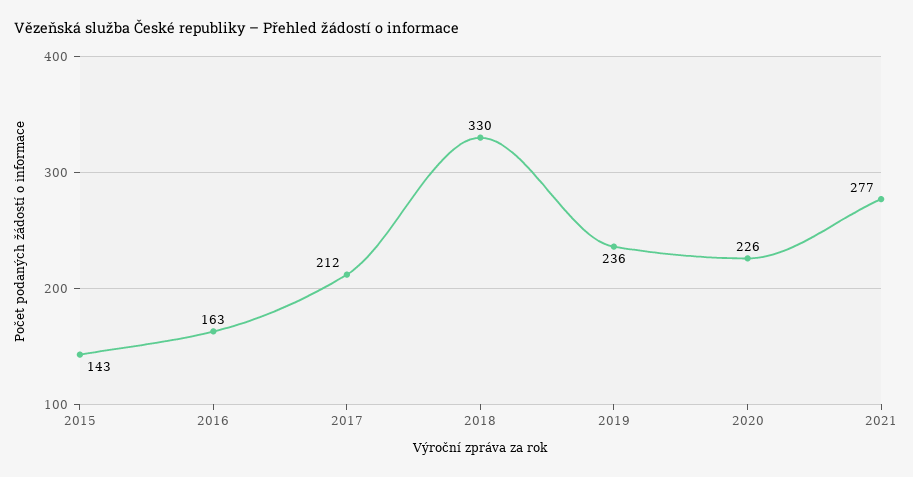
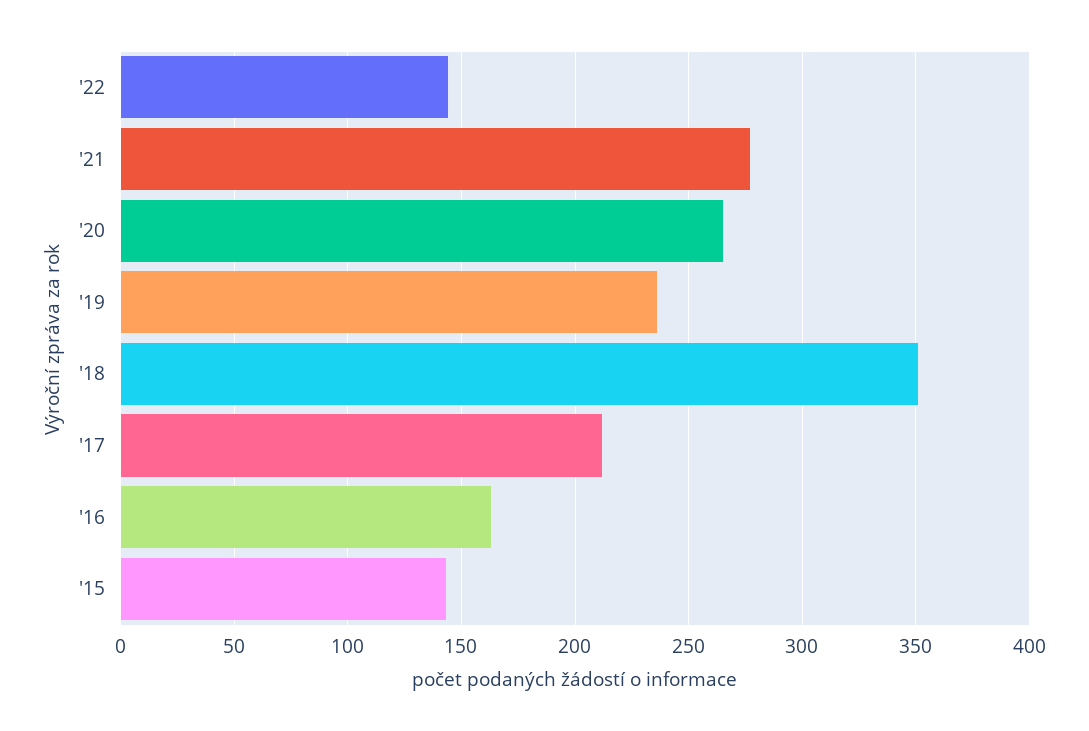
2018: 330 -> 350
2020: 226 -> 265
'22: none -> 145

